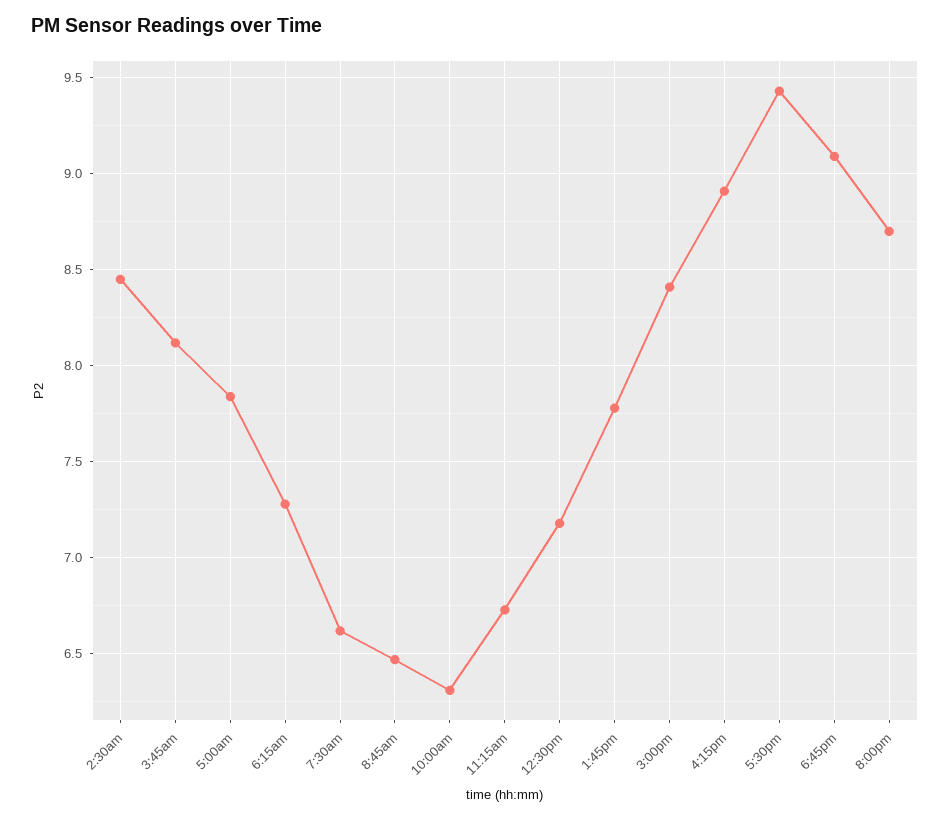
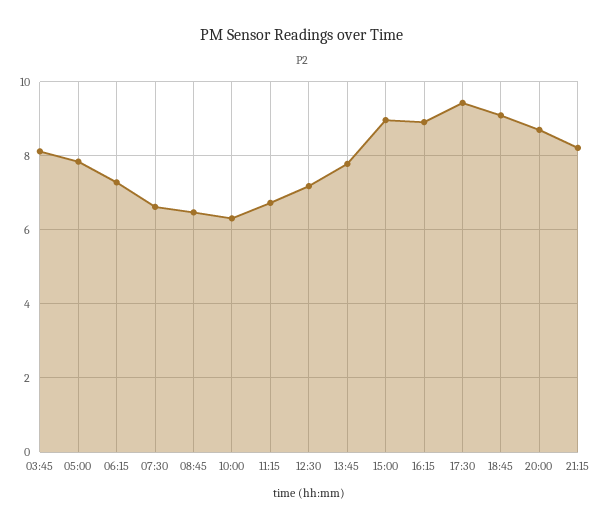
2:30am: 8.45 -> none
3:00pm: 8.4 -> 9
21:15: none -> 8.2

